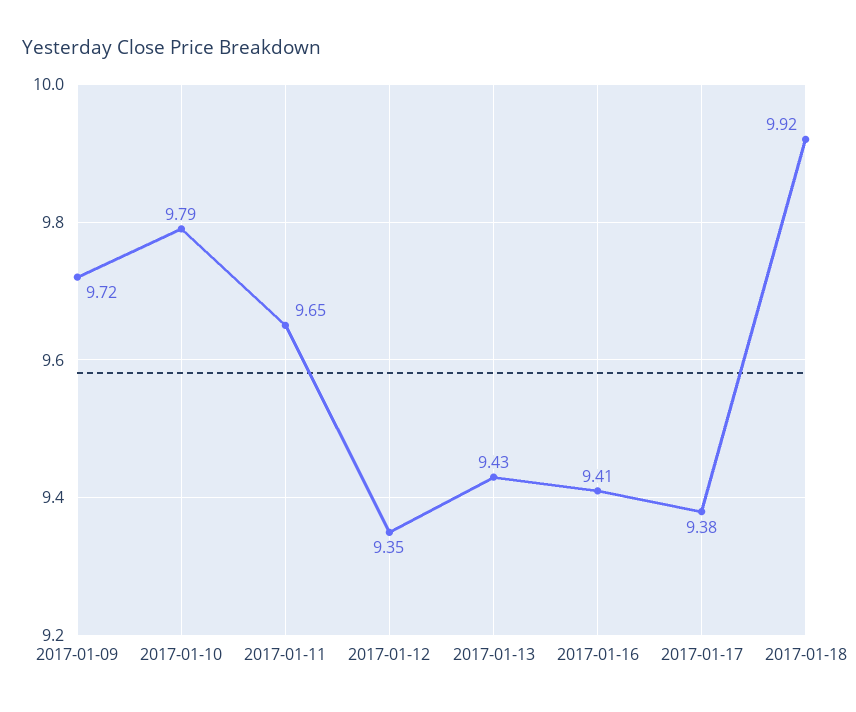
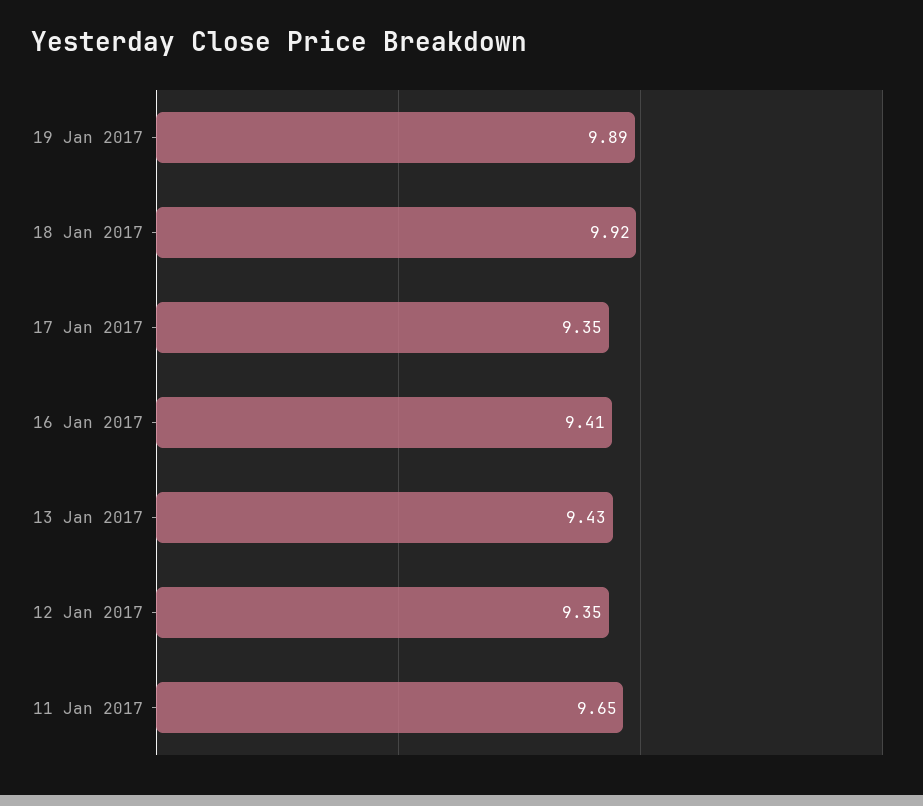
2017-01-09: 9.72 -> none
2017-01-10: 9.79 -> none
2017-01-17: 9.38 -> 9.35
19 Jan 2017: none -> 9.89

